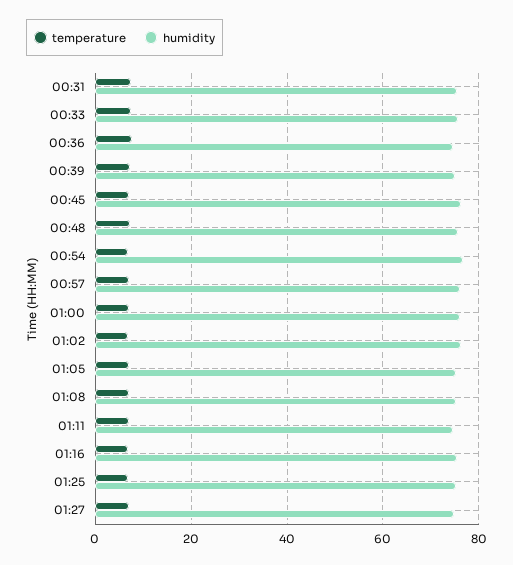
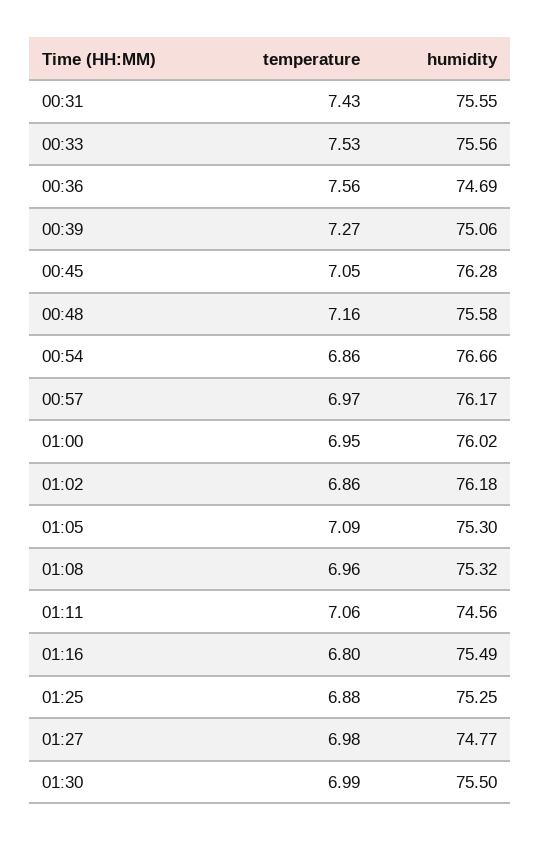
temperature, 01:30: none -> 6.99
humidity, 01:30: none -> 75.5

